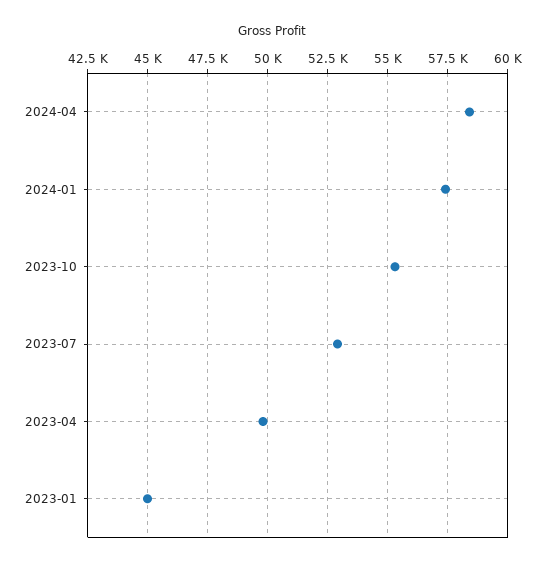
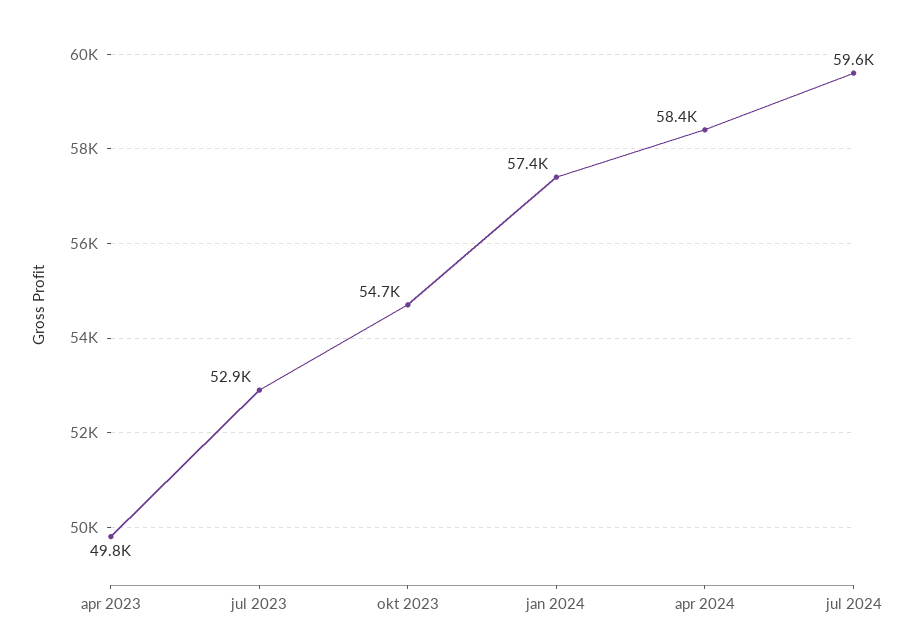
2023-10: 55250 -> 54700
2023-01: 45000 -> none
jul 2024: none -> 59600

